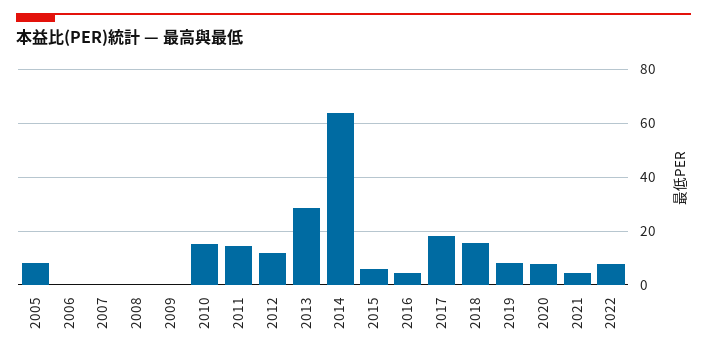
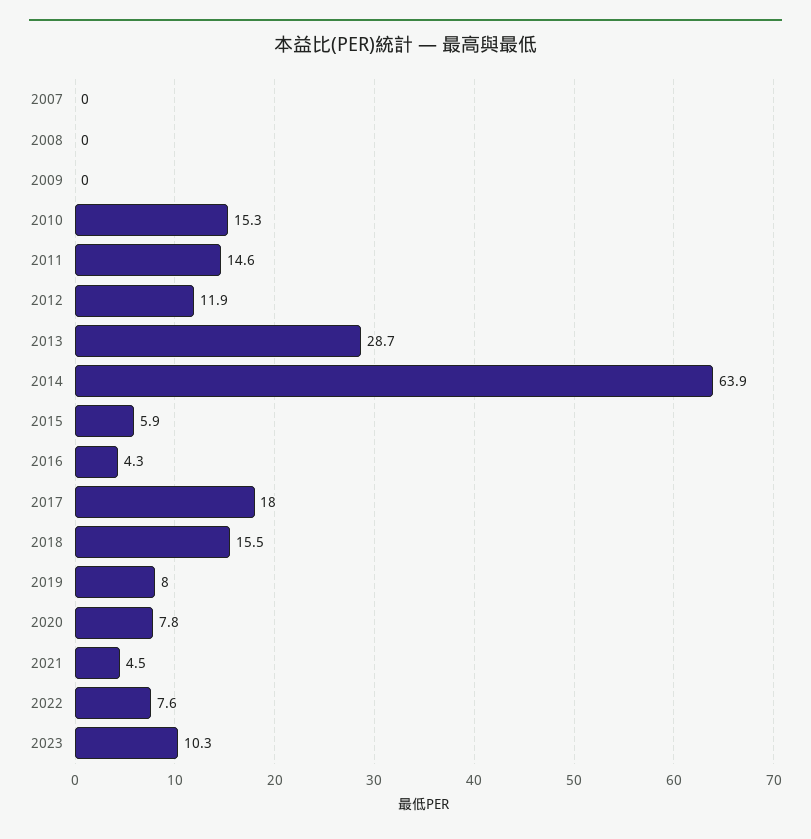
2005: 7.5 -> none
2006: 0 -> none
2023: none -> 10.3

